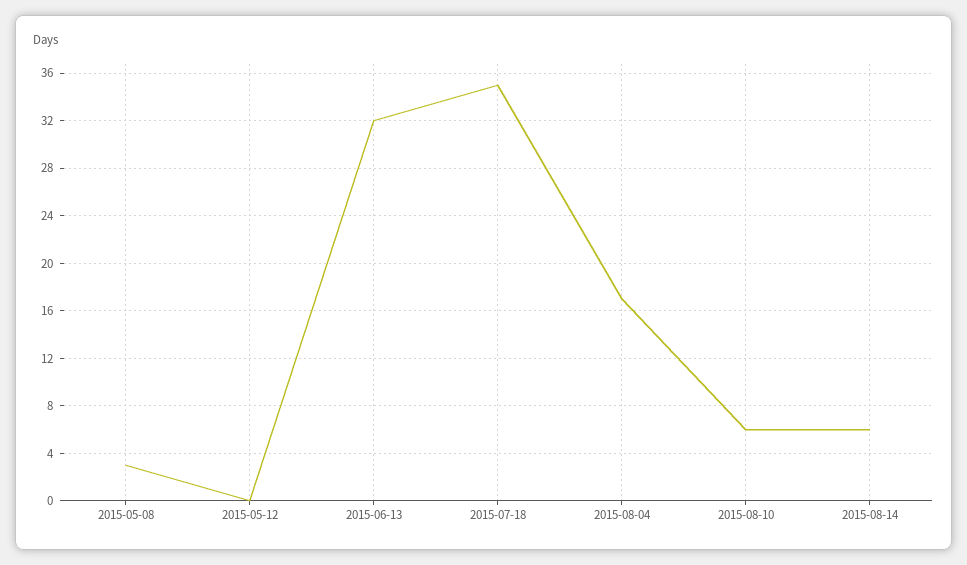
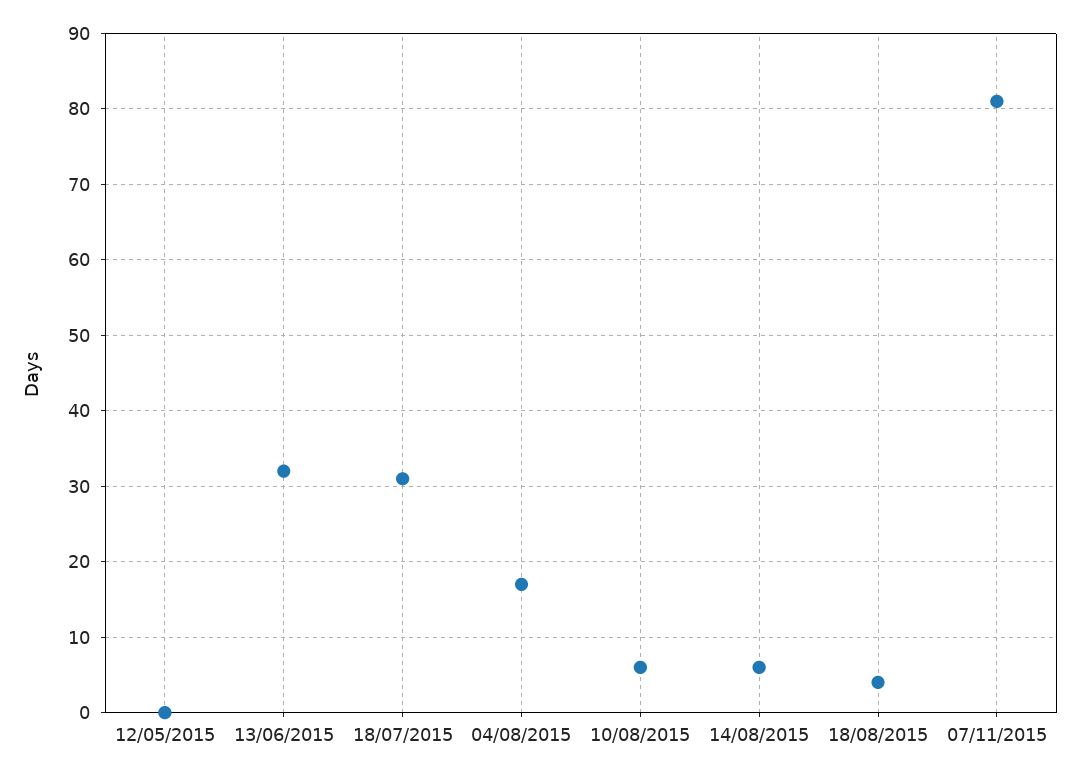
2015-05-08: 3 -> none
2015-07-18: 35 -> 31
18/08/2015: none -> 4
07/11/2015: none -> 81

